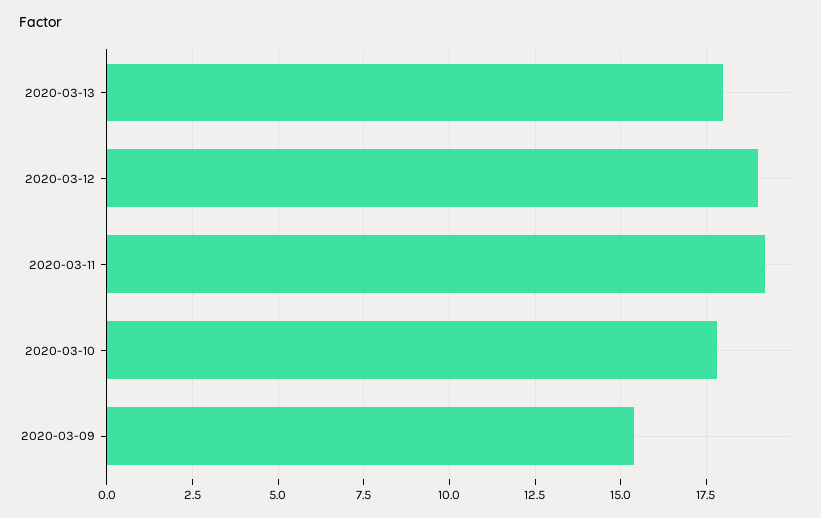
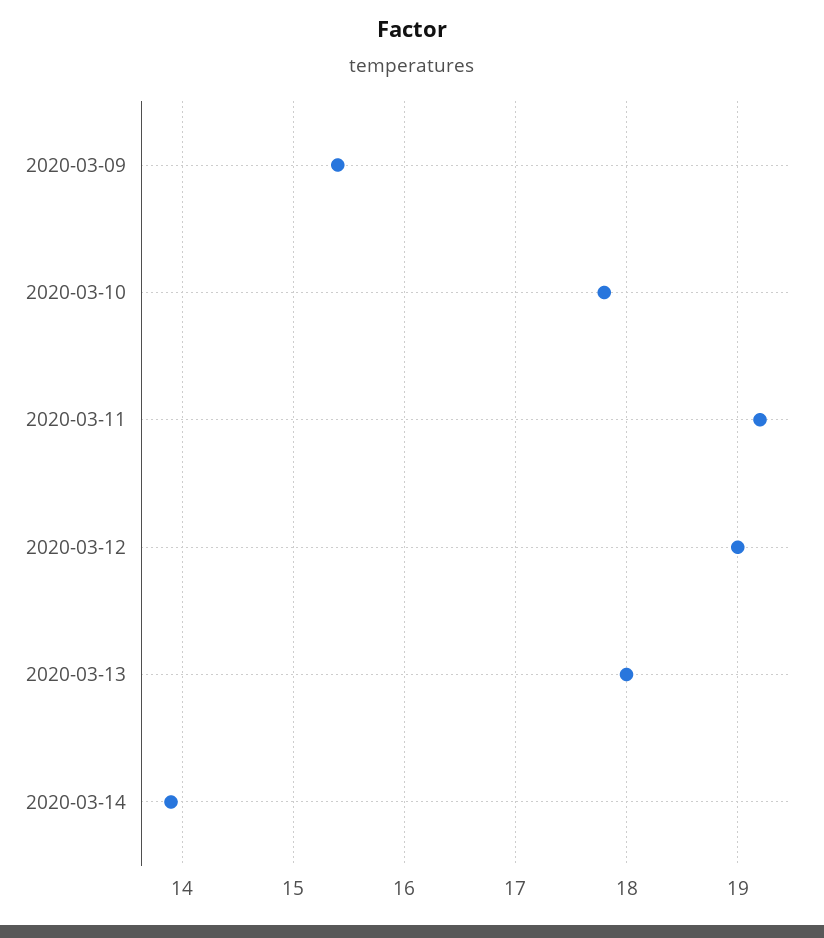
2020-03-14: none -> 13.9

